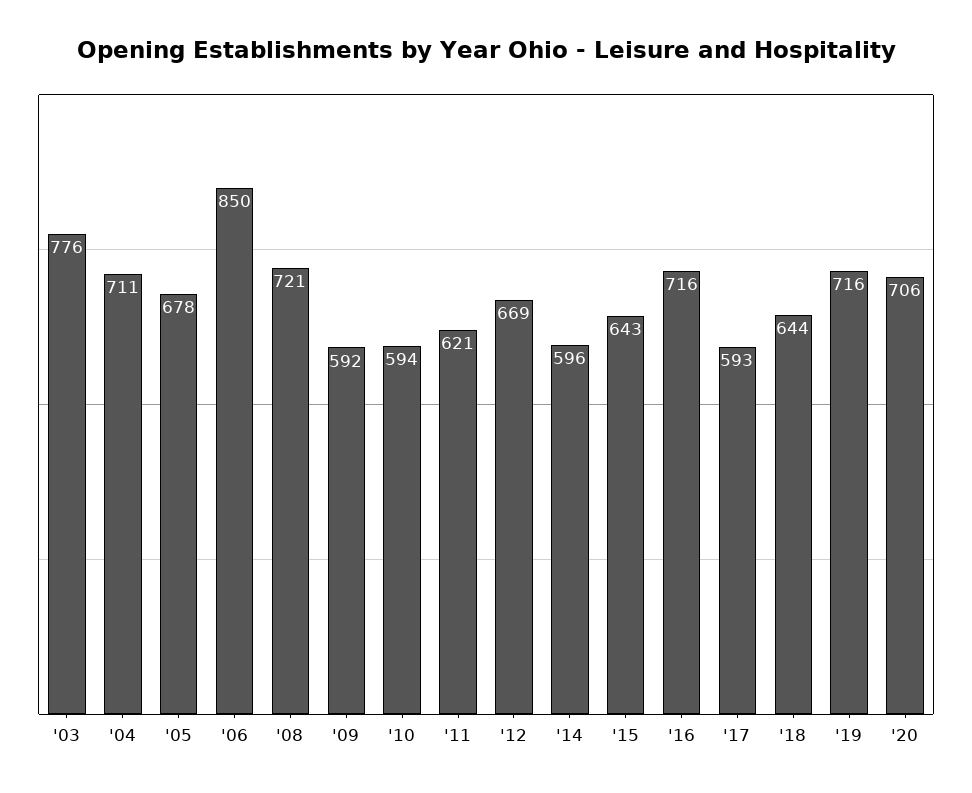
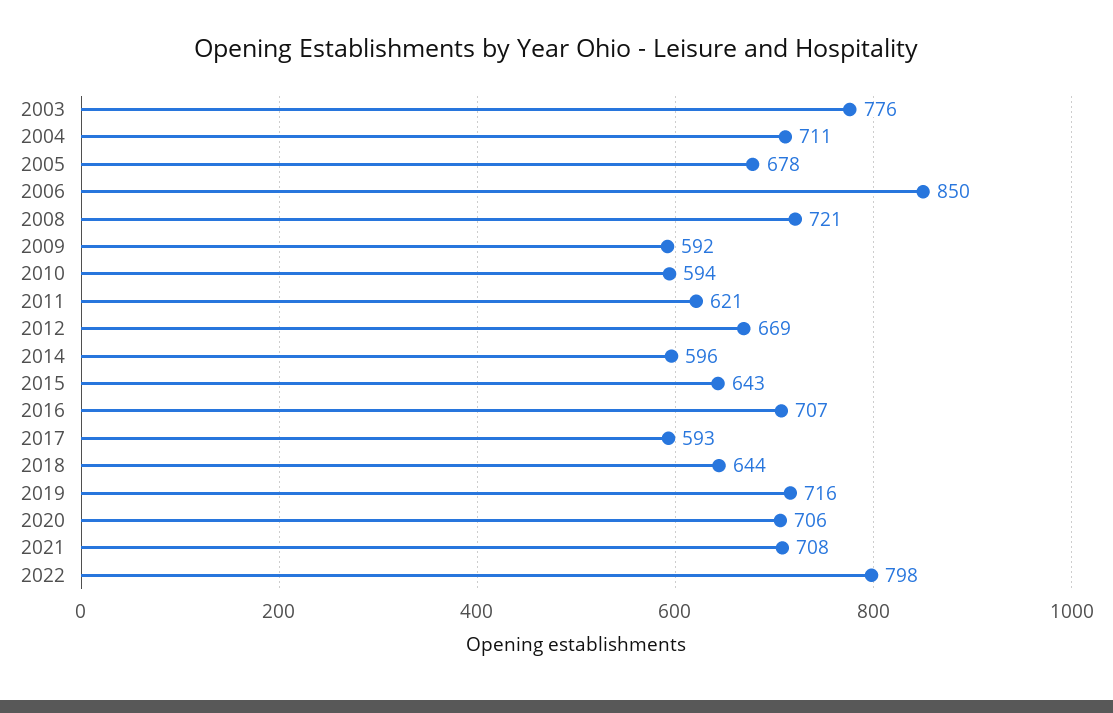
'16: 716 -> 707
2021: none -> 708
2022: none -> 798

